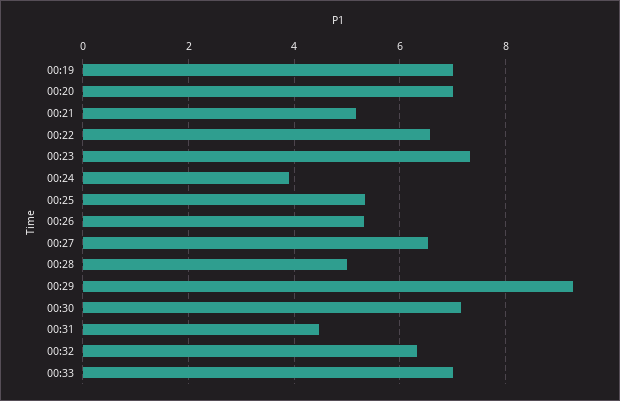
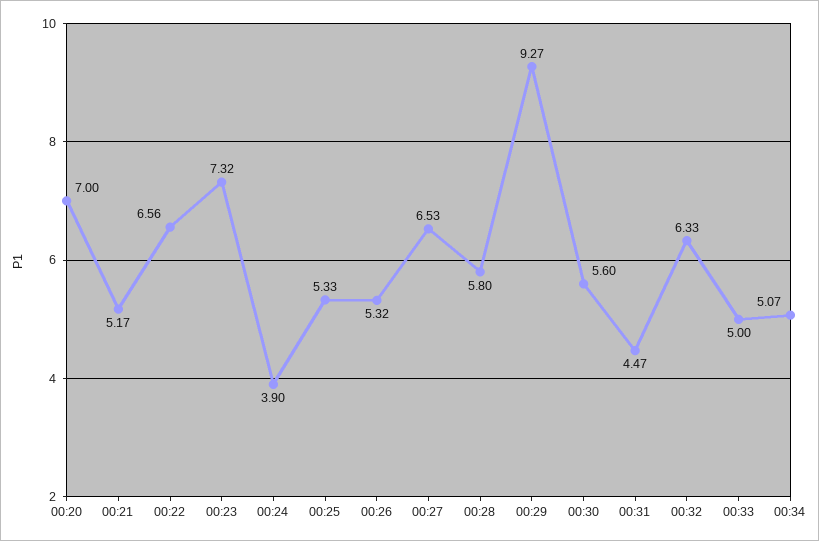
00:19: 7 -> none
00:28: 5 -> 5.8
00:30: 7.2 -> 5.6
00:33: 7 -> 5
00:34: none -> 5.07

